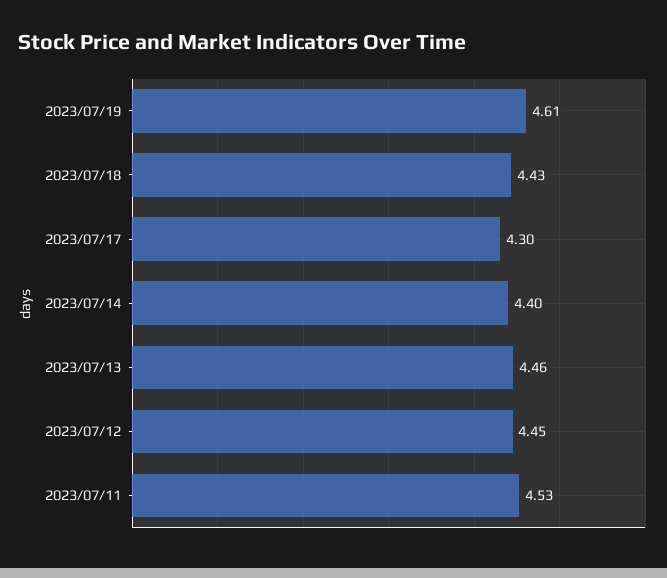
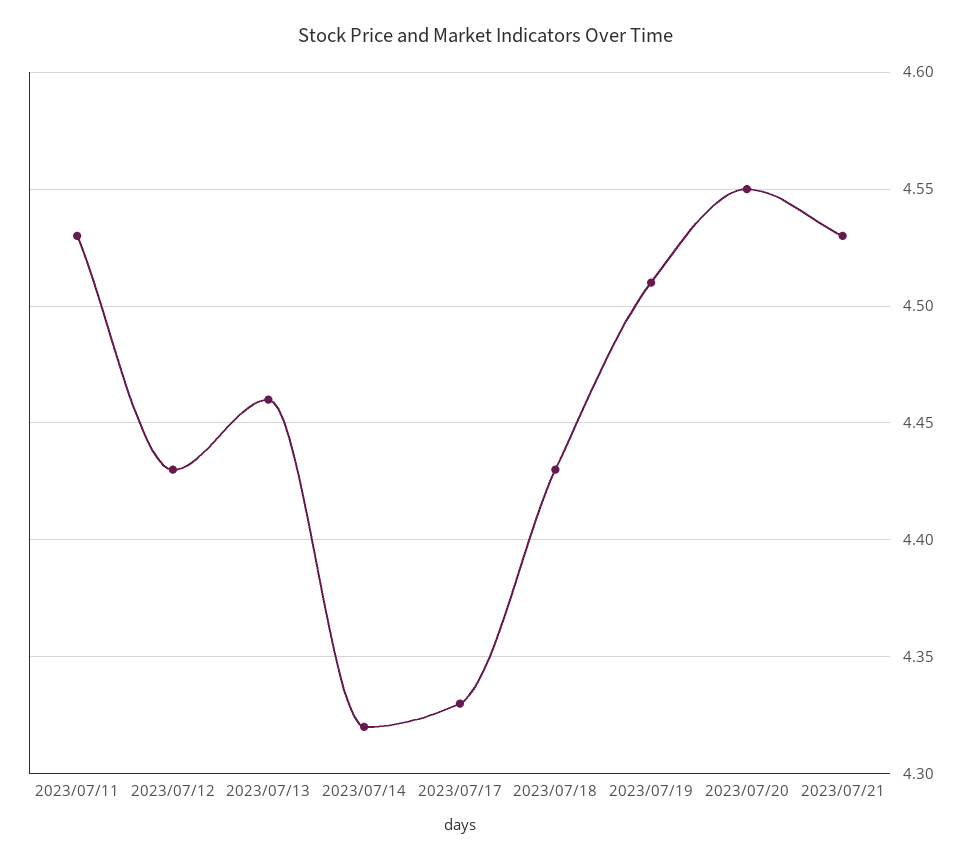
2023/07/19: 4.61 -> 4.51
2023/07/17: 4.3 -> 4.33
2023/07/14: 4.4 -> 4.32
2023/07/12: 4.45 -> 4.43
2023/07/20: none -> 4.55
2023/07/21: none -> 4.53

